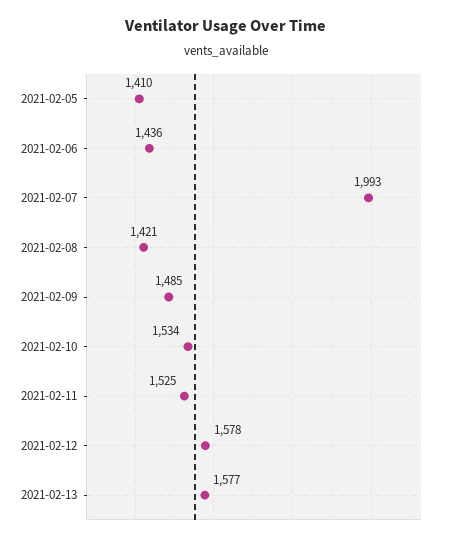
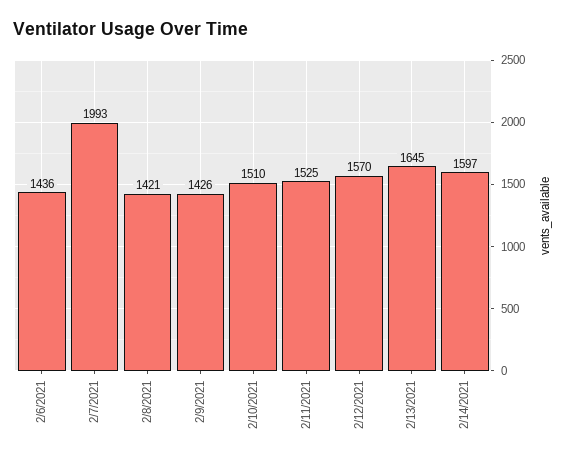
2021-02-05: 1410 -> none
2021-02-09: 1485 -> 1426
2021-02-10: 1534 -> 1510
2021-02-12: 1578 -> 1570
2021-02-13: 1577 -> 1645
2/14/2021: none -> 1597

